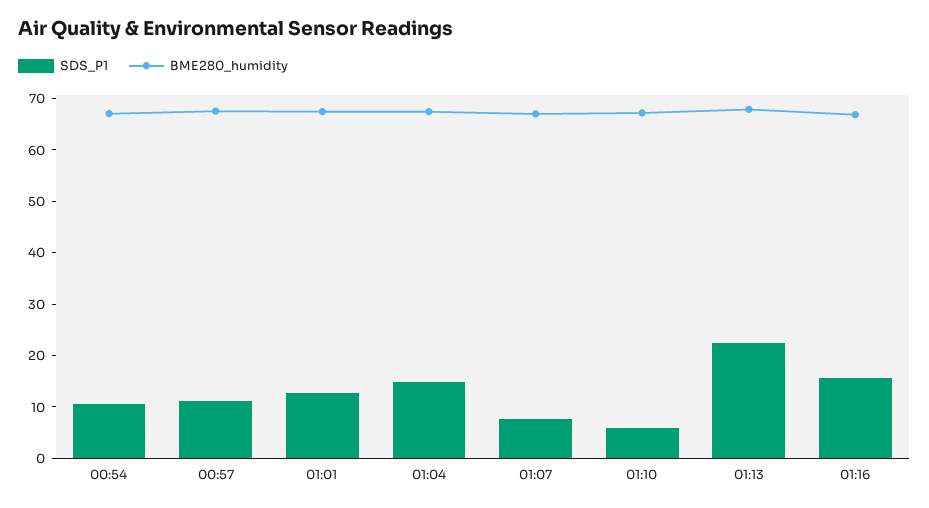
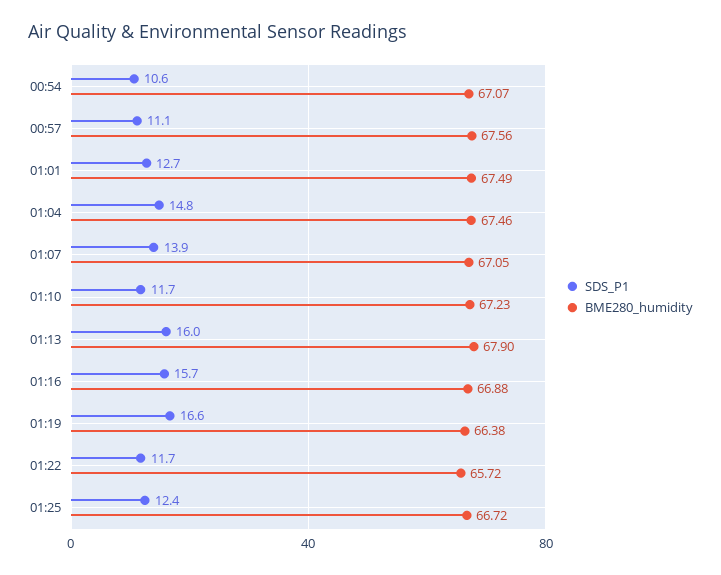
SDS_P1, 01:07: 8 -> 13.9
SDS_P1, 01:10: 6 -> 11.7
SDS_P1, 01:13: 22 -> 16
SDS_P1, 01:19: none -> 16.6
BME280_humidity, 01:19: none -> 66.38
SDS_P1, 01:22: none -> 11.7
BME280_humidity, 01:22: none -> 65.72
SDS_P1, 01:25: none -> 12.4
BME280_humidity, 01:25: none -> 66.72

